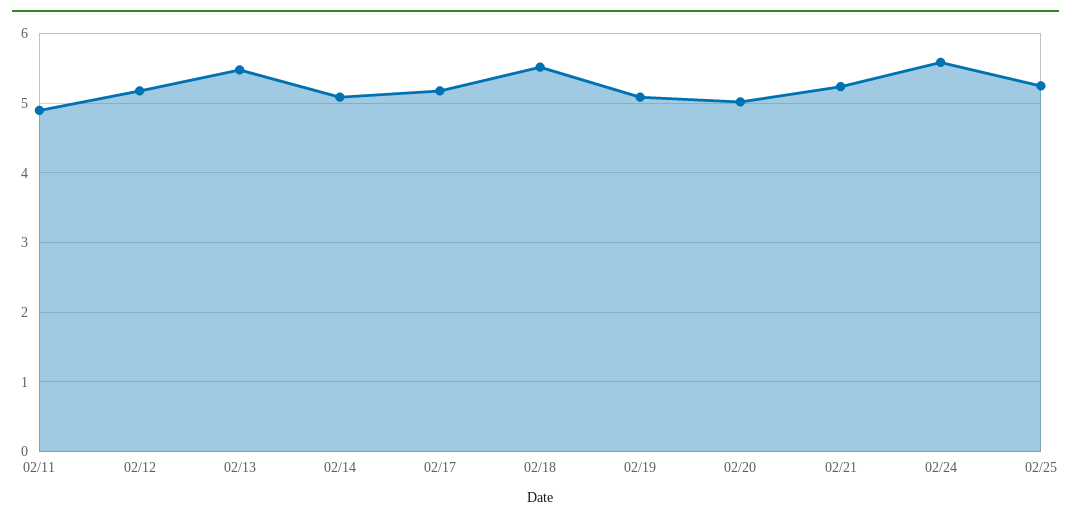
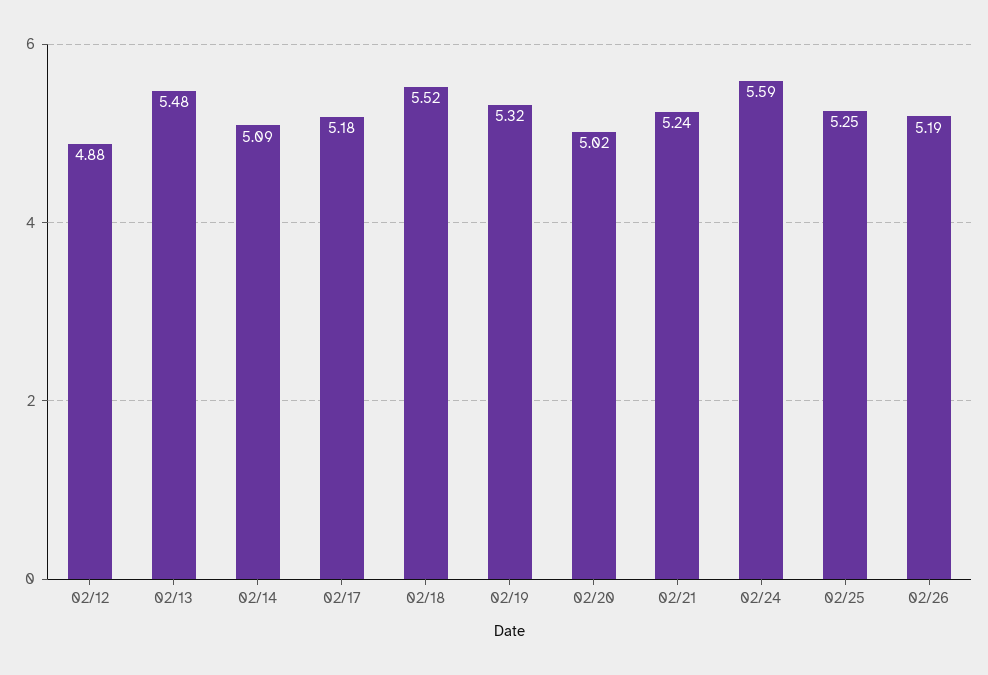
02/11: 4.9 -> none
02/12: 5.2 -> 4.88
02/19: 5.1 -> 5.32
02/26: none -> 5.19

